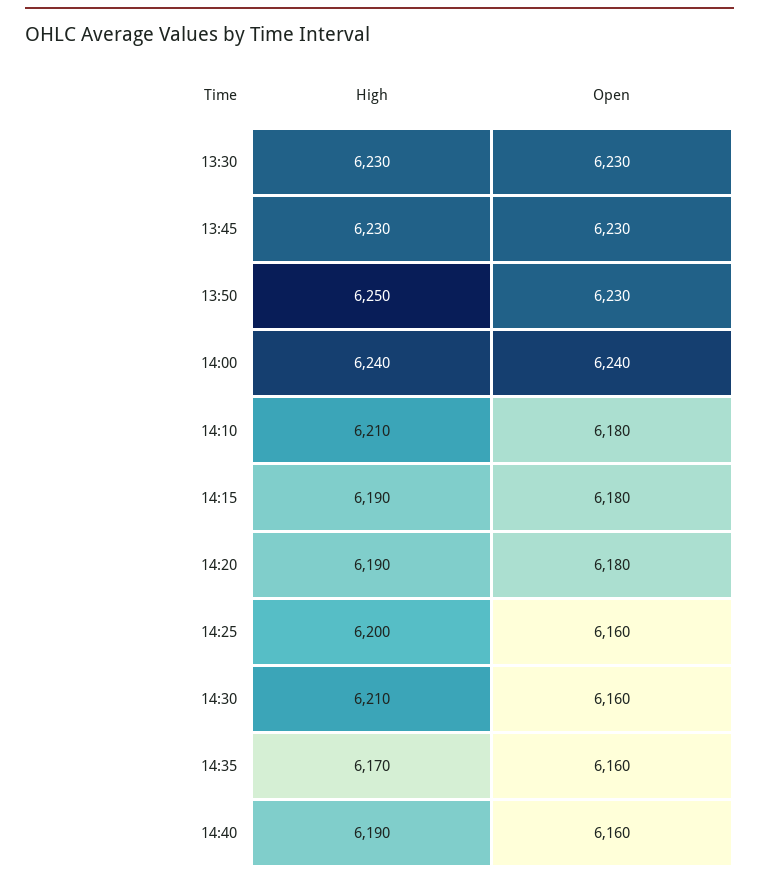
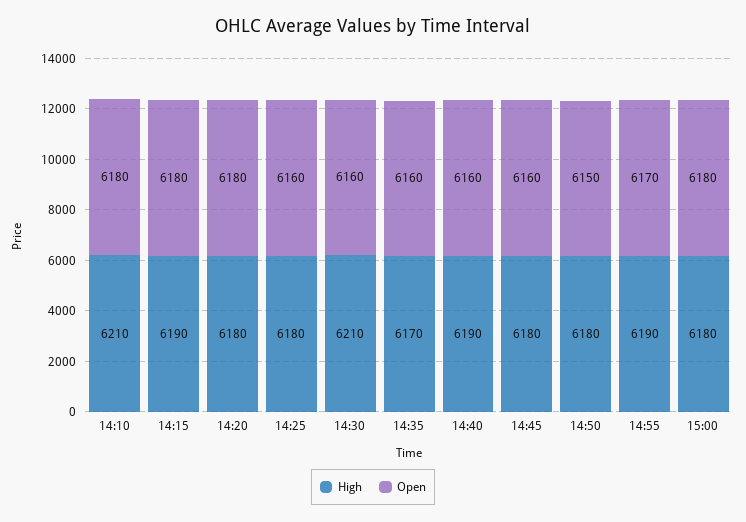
High, 13:30: 6230 -> none
Open, 13:30: 6230 -> none
High, 13:45: 6230 -> none
Open, 13:45: 6230 -> none
High, 13:50: 6250 -> none
Open, 13:50: 6230 -> none
High, 14:00: 6240 -> none
Open, 14:00: 6240 -> none
High, 14:20: 6190 -> 6180
High, 14:25: 6200 -> 6180
High, 14:45: none -> 6180
Open, 14:45: none -> 6160
High, 14:50: none -> 6180
Open, 14:50: none -> 6150
High, 14:55: none -> 6190
Open, 14:55: none -> 6170
High, 15:00: none -> 6180
Open, 15:00: none -> 6180

